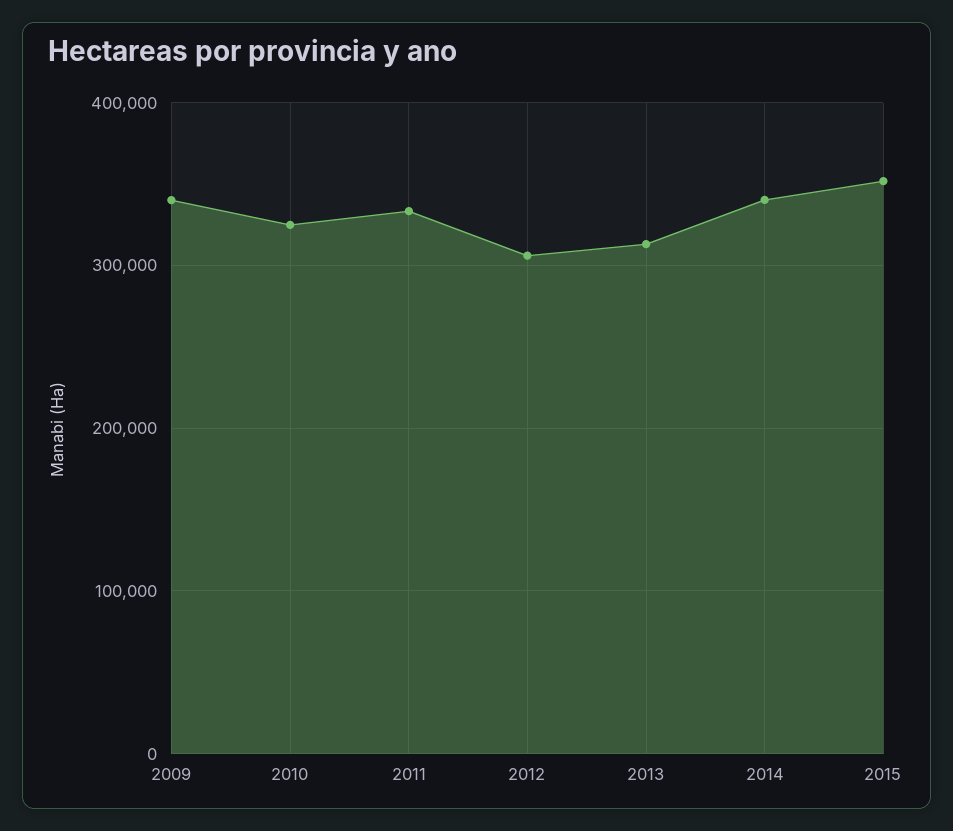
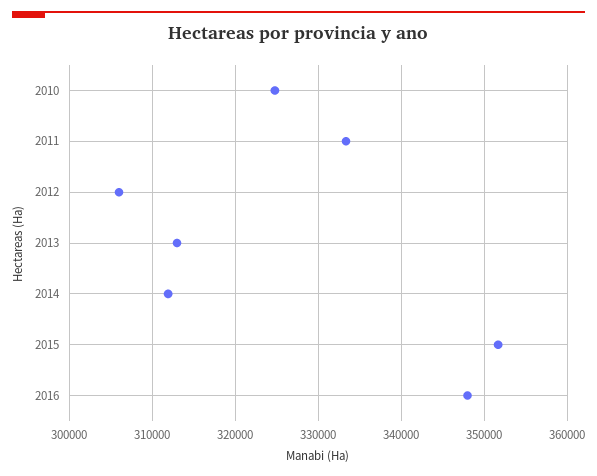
2009: 340000 -> none
2014: 340000 -> 312000
2016: none -> 348000

